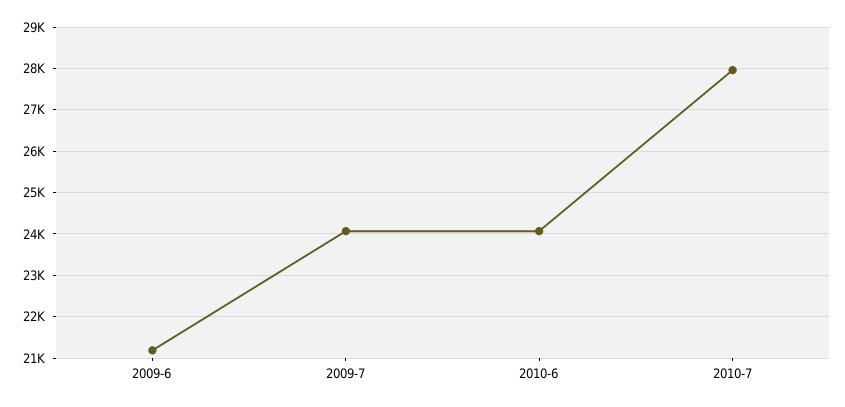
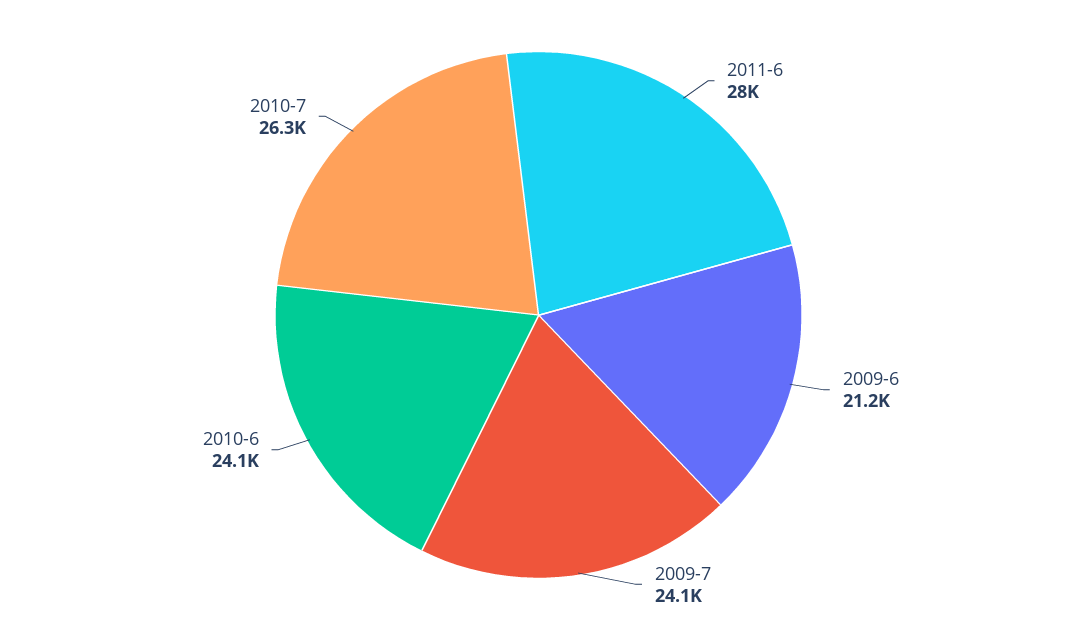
2010-7: 28000 -> 26300
2011-6: none -> 28000

